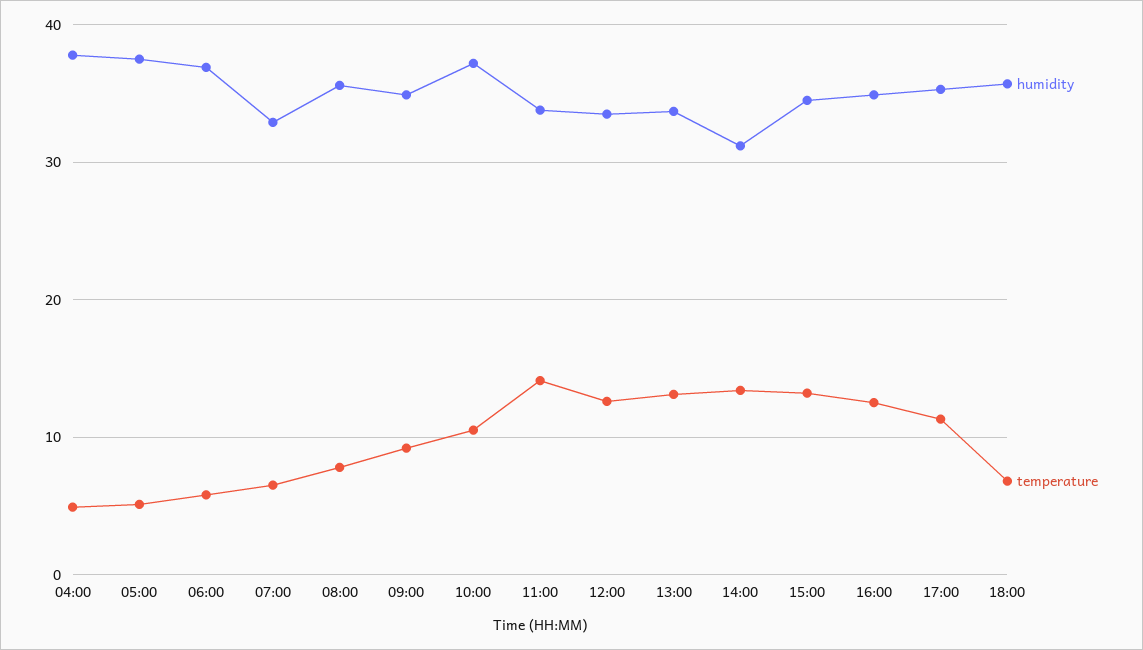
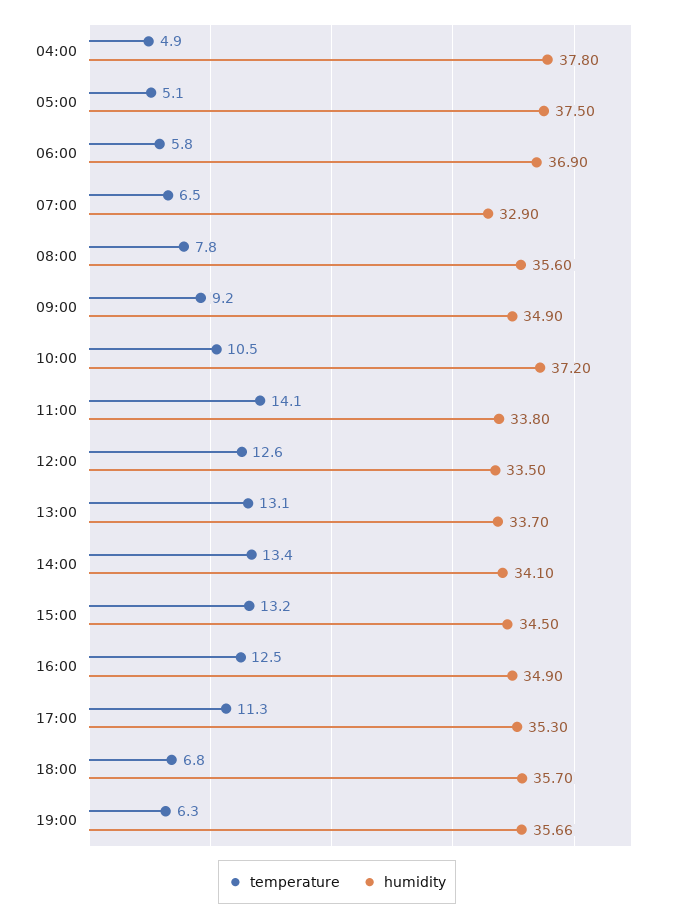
humidity, 14:00: 31 -> 34.1
temperature, 19:00: none -> 6.3
humidity, 19:00: none -> 35.66

